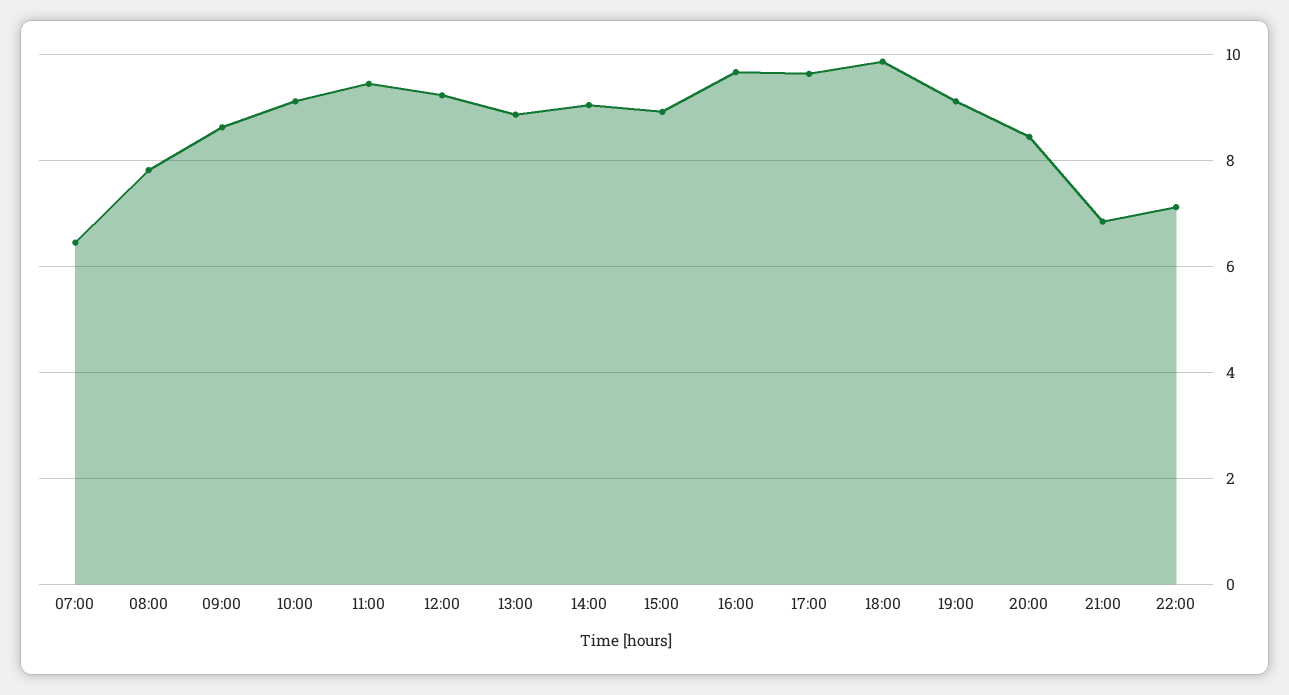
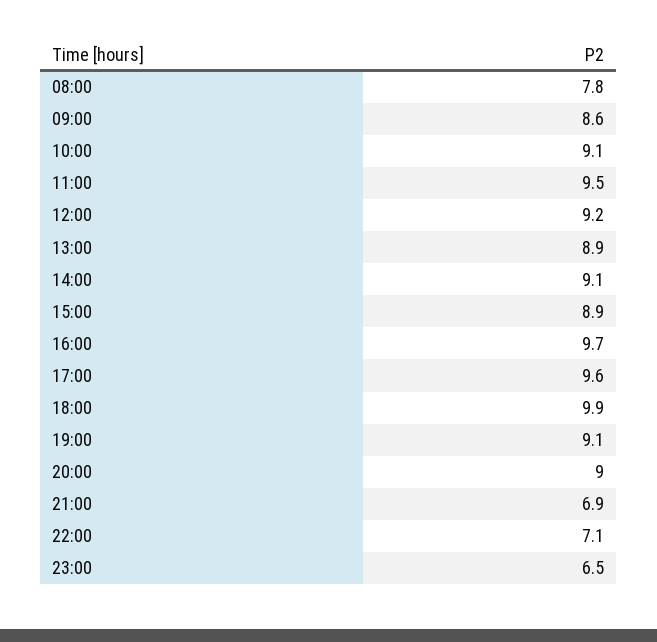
07:00: 6.4 -> none
20:00: 8.4 -> 9
23:00: none -> 6.5

